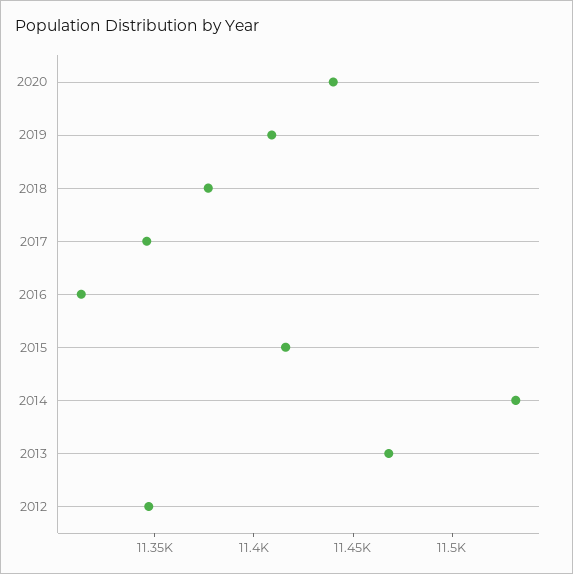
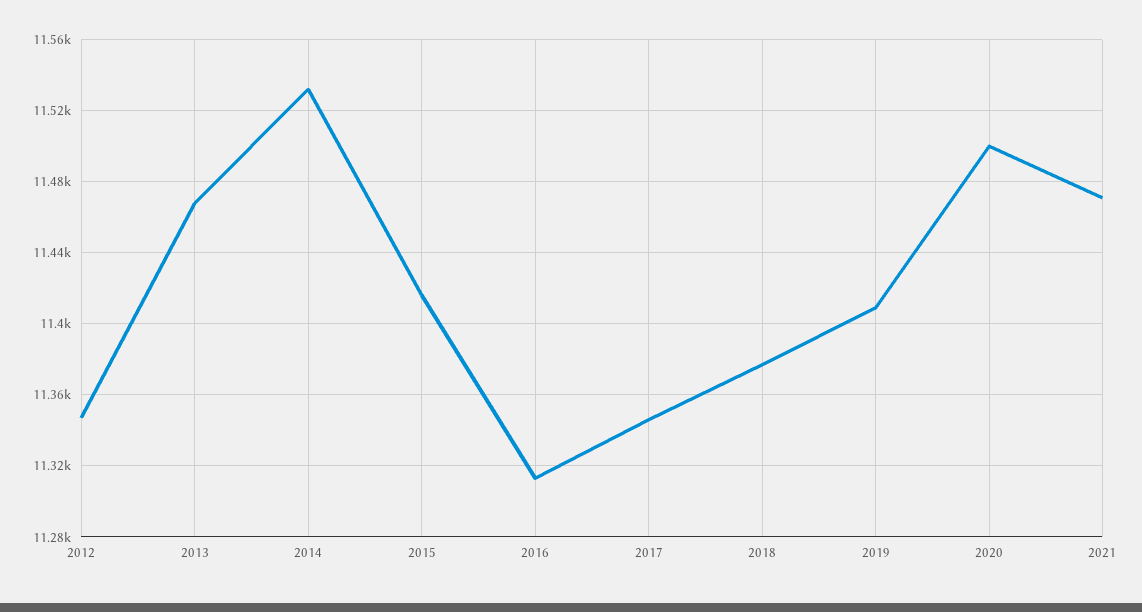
2020: 11440 -> 11500
2021: none -> 11470

